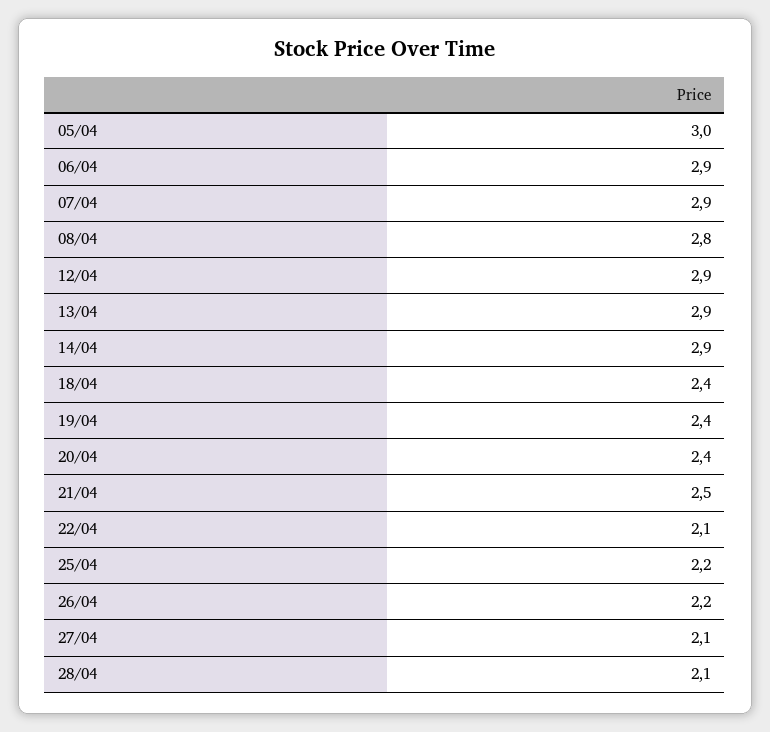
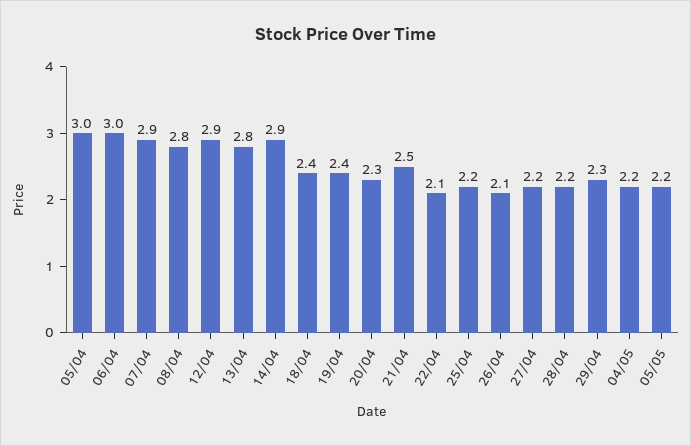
06/04: 2.9 -> 3
13/04: 2.9 -> 2.8
20/04: 2.4 -> 2.3
26/04: 2.2 -> 2.1
27/04: 2.1 -> 2.2
28/04: 2.1 -> 2.2
29/04: none -> 2.3
04/05: none -> 2.2
05/05: none -> 2.2

